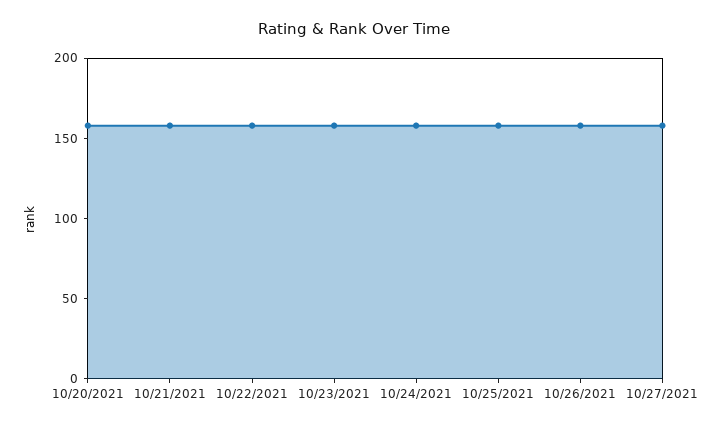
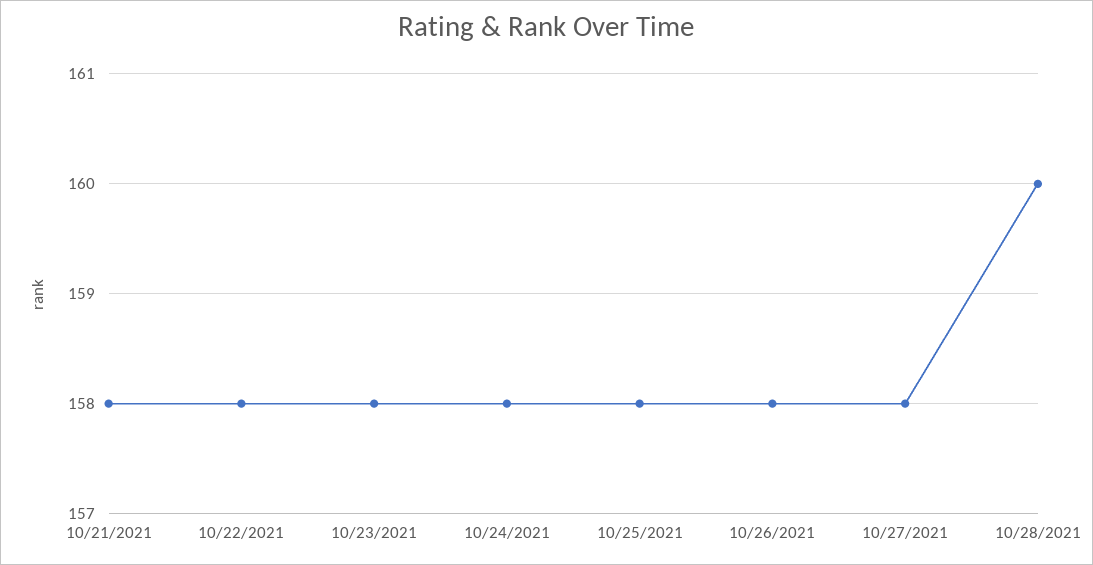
10/20/2021: 160 -> none
10/28/2021: none -> 160

